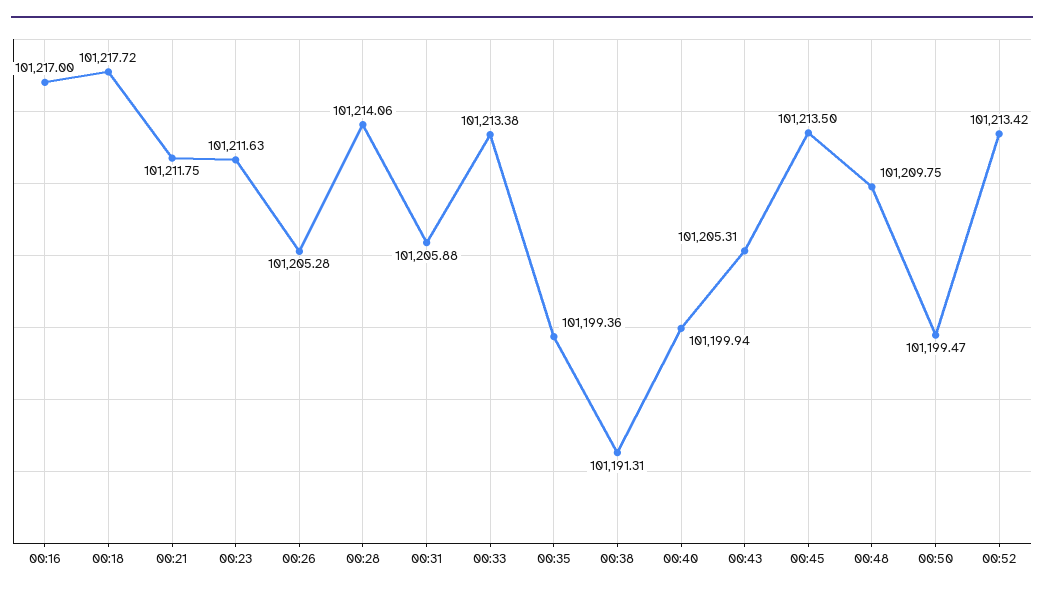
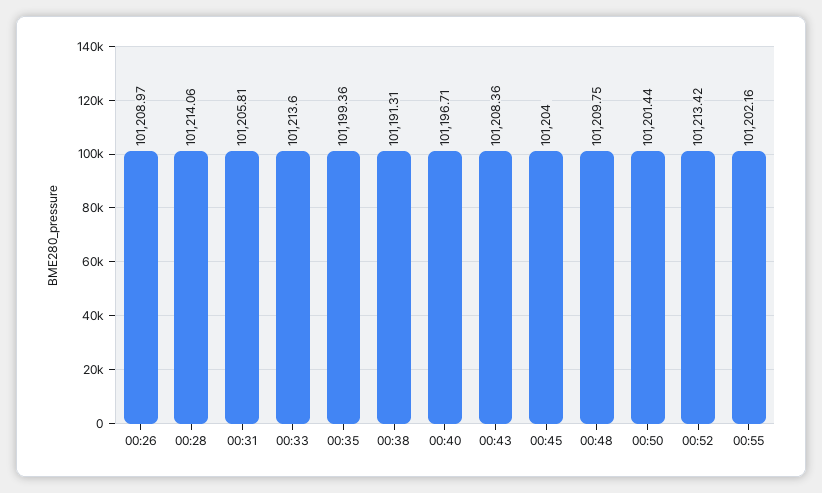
00:16: 101217 -> none
00:18: 101217.72 -> none
00:21: 101211.75 -> none
00:23: 101211.63 -> none
00:26: 101205.28 -> 101208.97
00:31: 101205.88 -> 101205.81
00:33: 101213.38 -> 101213.6
00:40: 101199.94 -> 101196.71
00:43: 101205.31 -> 101208.36
00:45: 101213.5 -> 101204
00:50: 101199.47 -> 101201.44
00:55: none -> 101202.16

